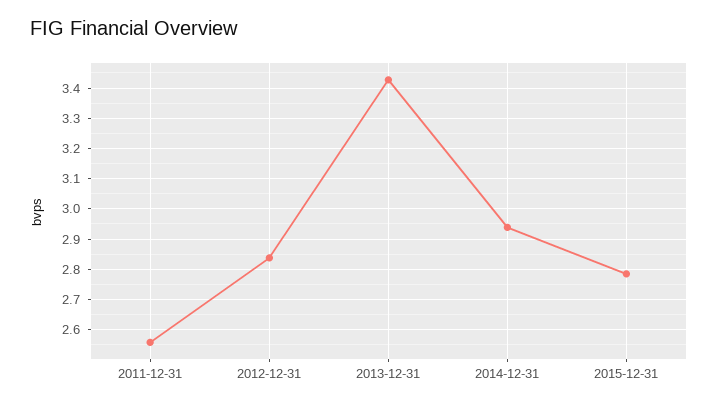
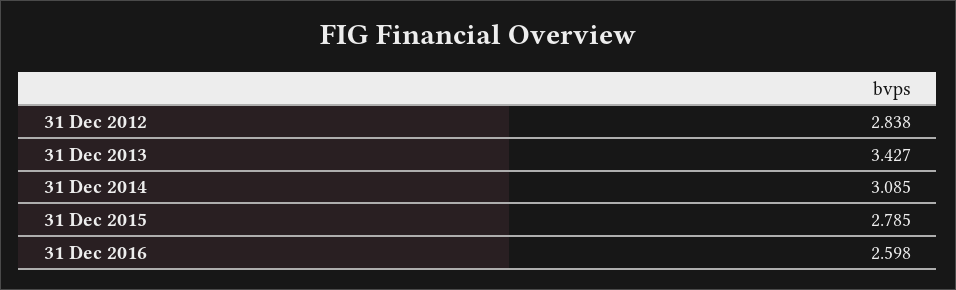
2011-12-31: 2.56 -> none
2014-12-31: 2.94 -> 3.085
31 Dec 2016: none -> 2.598

